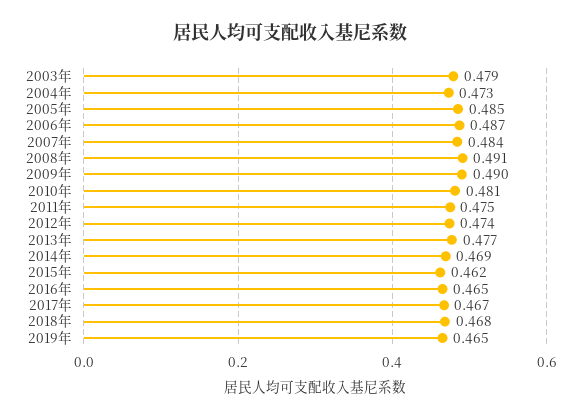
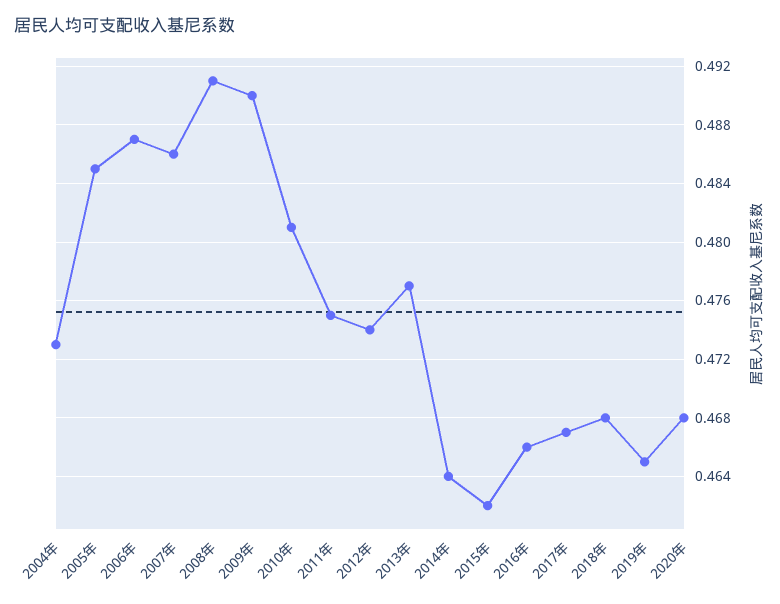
2003年: 0.479 -> none
2007年: 0.484 -> 0.486
2014年: 0.469 -> 0.464
2016年: 0.465 -> 0.466
2020年: none -> 0.468

